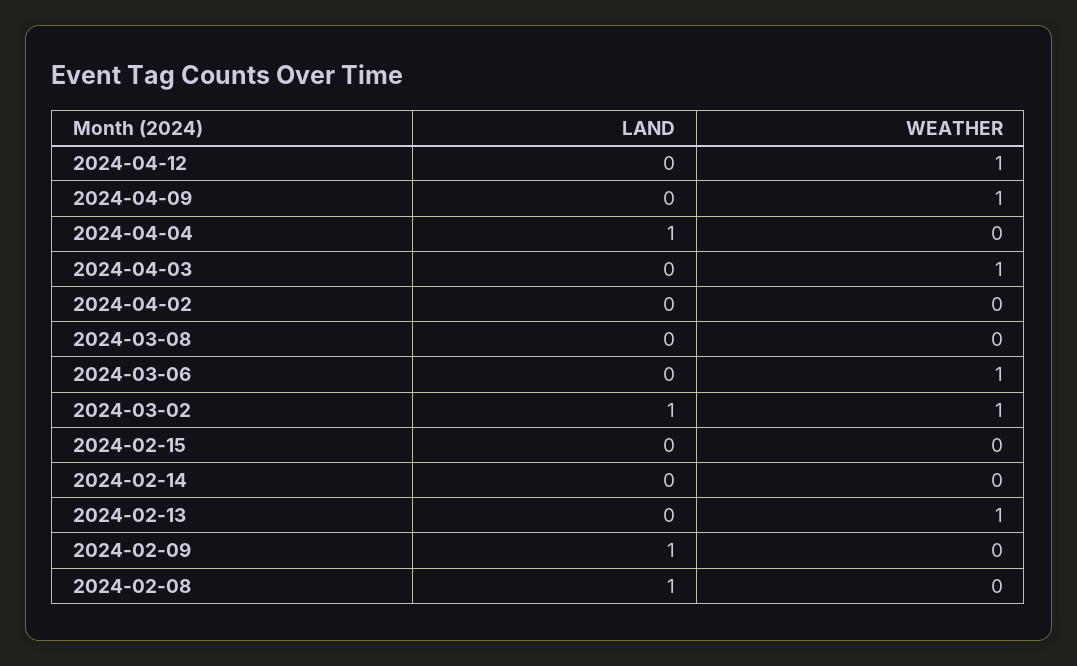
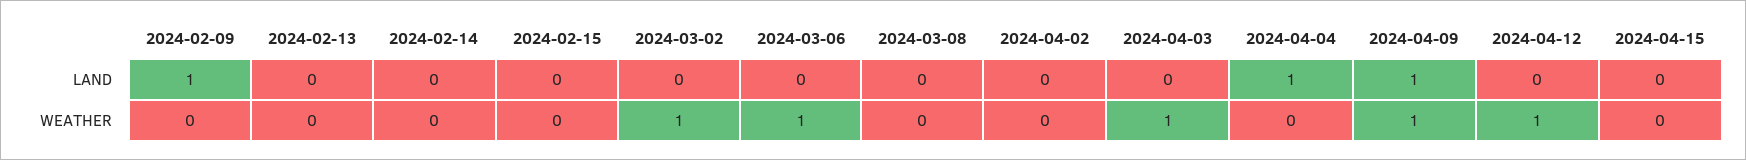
LAND, 2024-04-09: 0 -> 1
LAND, 2024-03-02: 1 -> 0
WEATHER, 2024-02-13: 1 -> 0
LAND, 2024-02-08: 1 -> none
WEATHER, 2024-02-08: 0 -> none
LAND, 2024-04-15: none -> 0
WEATHER, 2024-04-15: none -> 0

